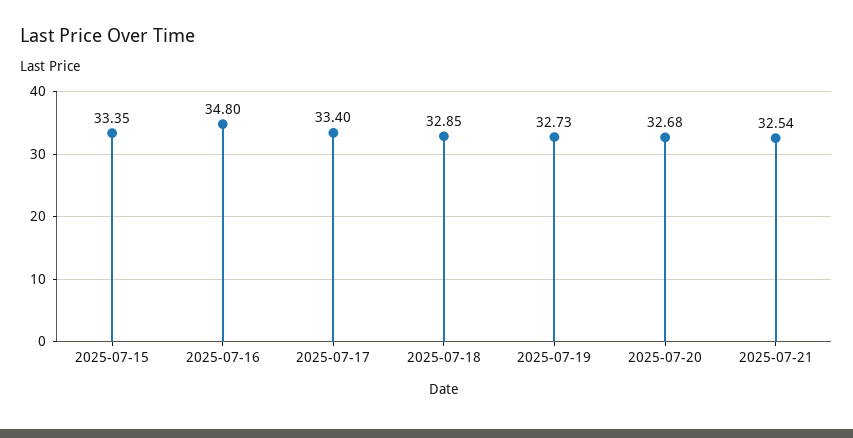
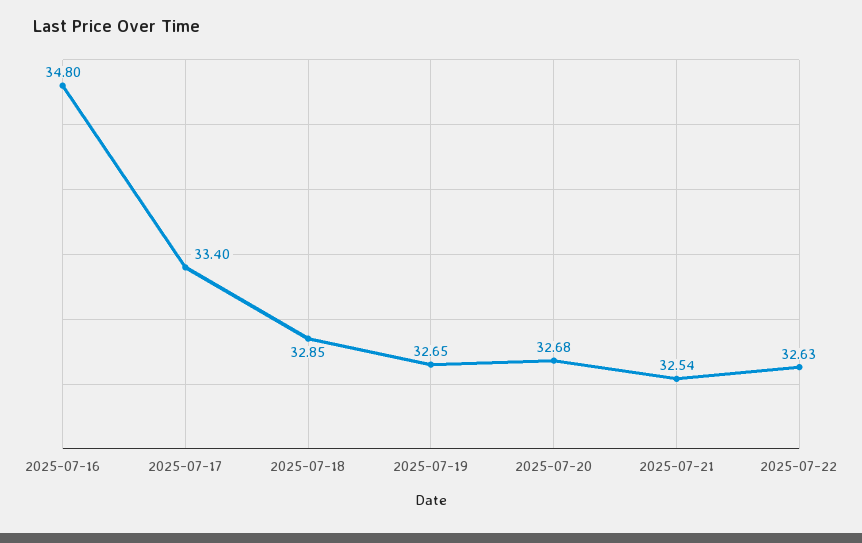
2025-07-15: 33.35 -> none
2025-07-19: 32.73 -> 32.65
2025-07-22: none -> 32.63

